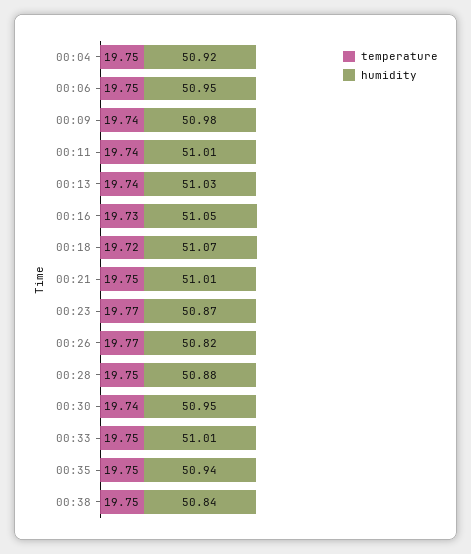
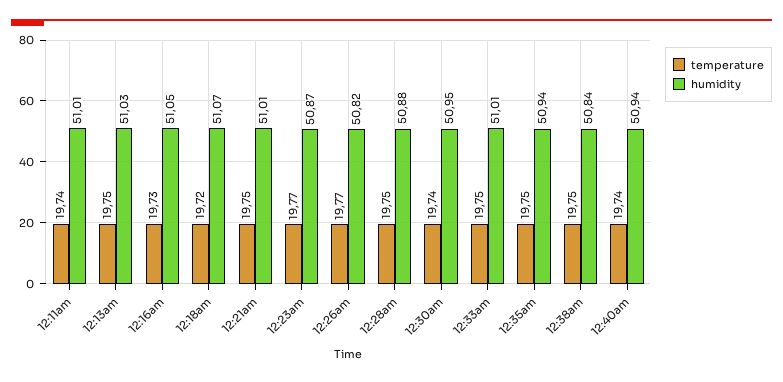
temperature, 00:04: 19.75 -> none
humidity, 00:04: 50.92 -> none
temperature, 00:06: 19.75 -> none
humidity, 00:06: 50.95 -> none
temperature, 00:09: 19.74 -> none
humidity, 00:09: 50.98 -> none
temperature, 00:13: 19.74 -> 19.75
temperature, 12:40am: none -> 19.74
humidity, 12:40am: none -> 50.94

